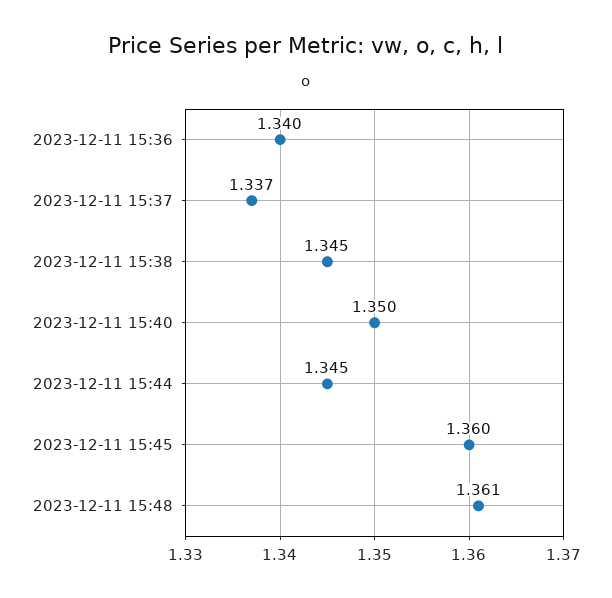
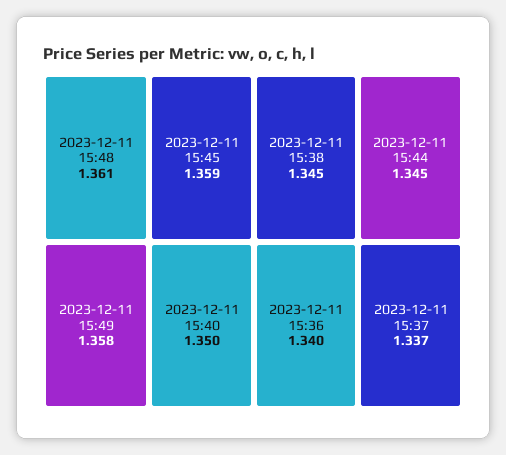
2023-12-11 15:45: 1.36 -> 1.359
2023-12-11 15:49: none -> 1.358

